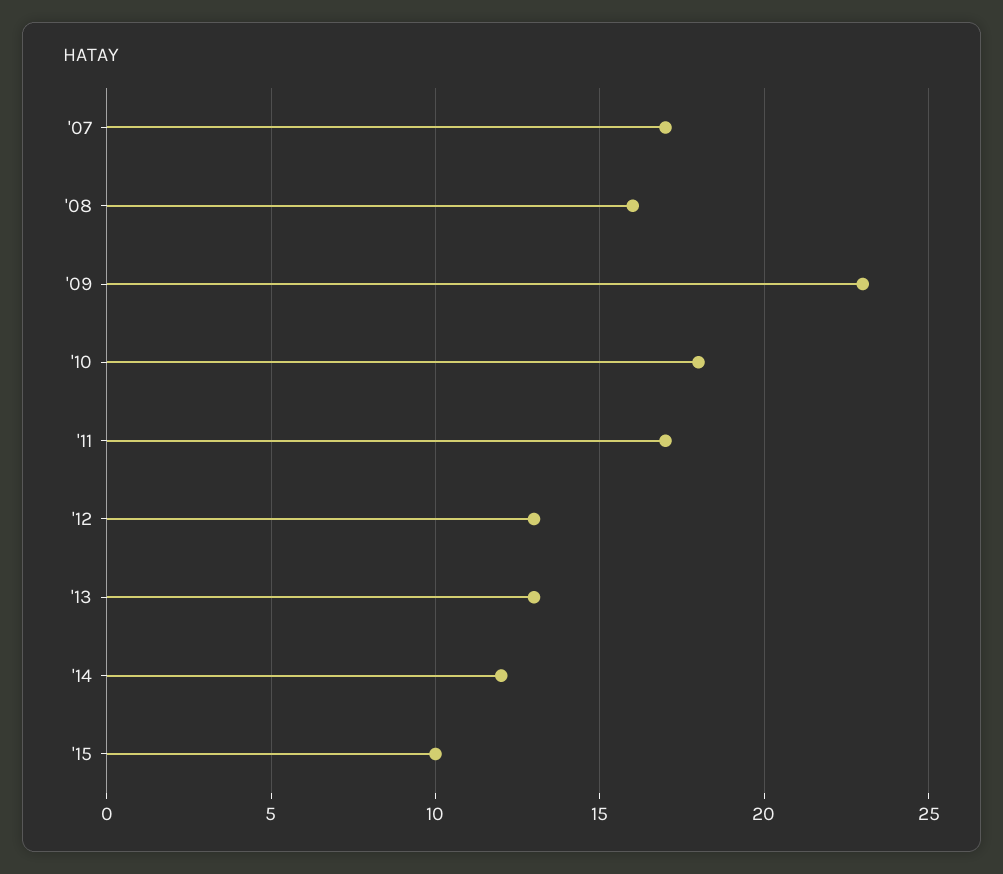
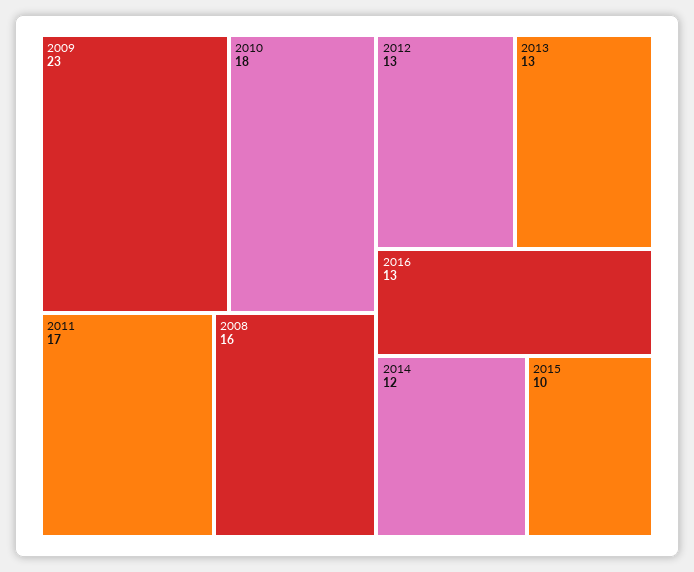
'07: 17 -> none
2016: none -> 13

